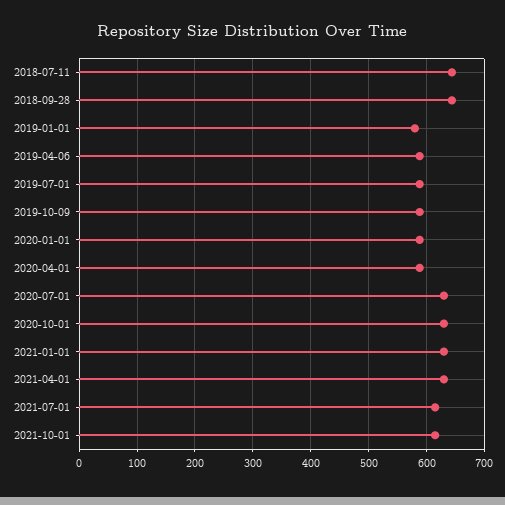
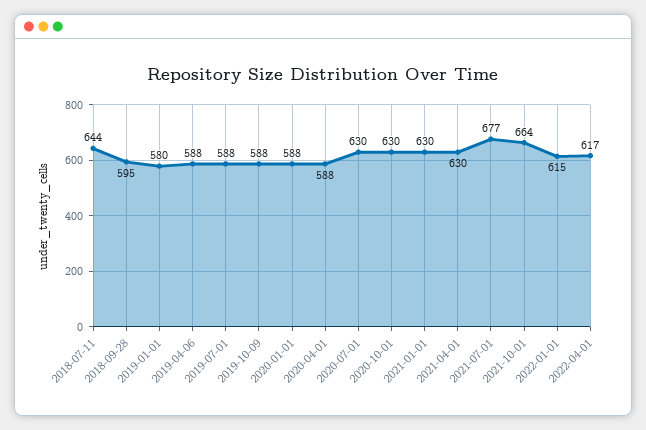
2018-09-28: 640 -> 595
2021-07-01: 620 -> 677
2021-10-01: 620 -> 664
2022-01-01: none -> 615
2022-04-01: none -> 617

